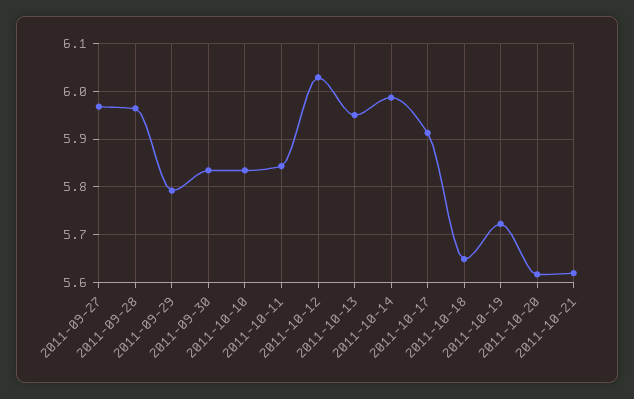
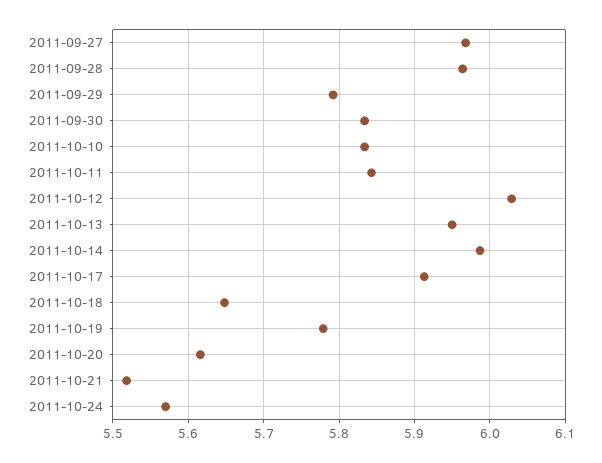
2011-10-19: 5.72 -> 5.78
2011-10-21: 5.62 -> 5.52
2011-10-24: none -> 5.57

